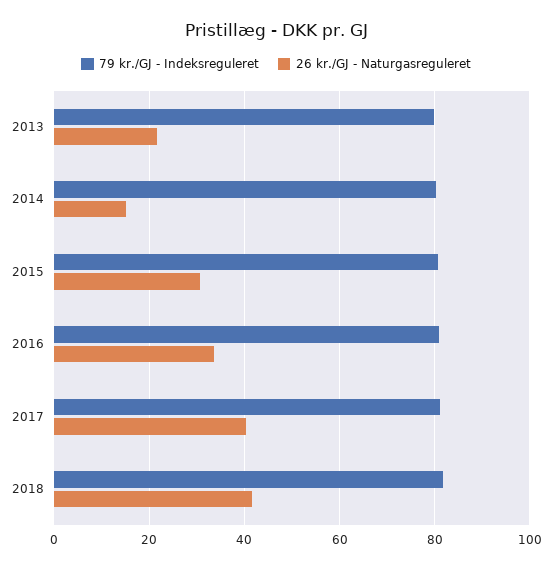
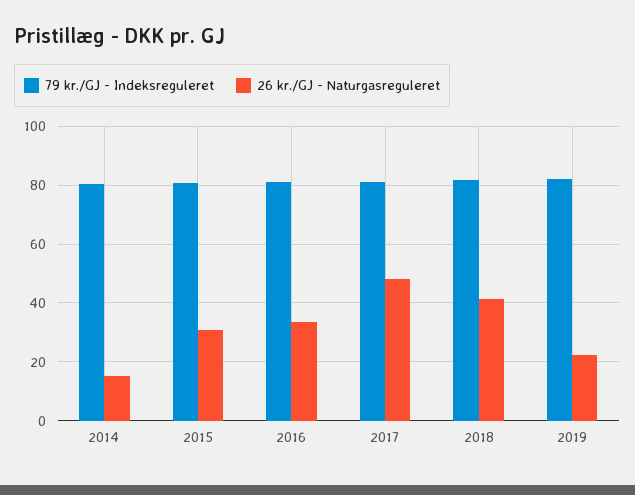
79 kr./GJ - Indeksreguleret, 2013: 80 -> none
26 kr./GJ - Naturgasreguleret, 2013: 22 -> none
26 kr./GJ - Naturgasreguleret, 2017: 40 -> 47.5
79 kr./GJ - Indeksreguleret, 2019: none -> 82.5
26 kr./GJ - Naturgasreguleret, 2019: none -> 22.5

